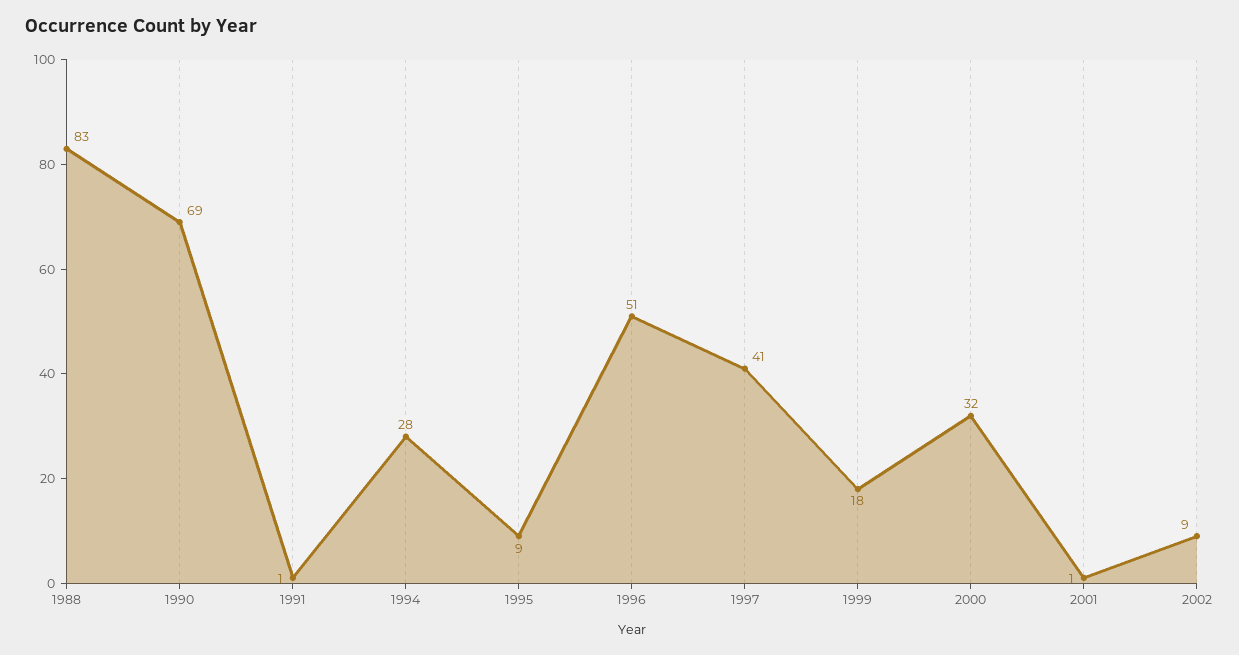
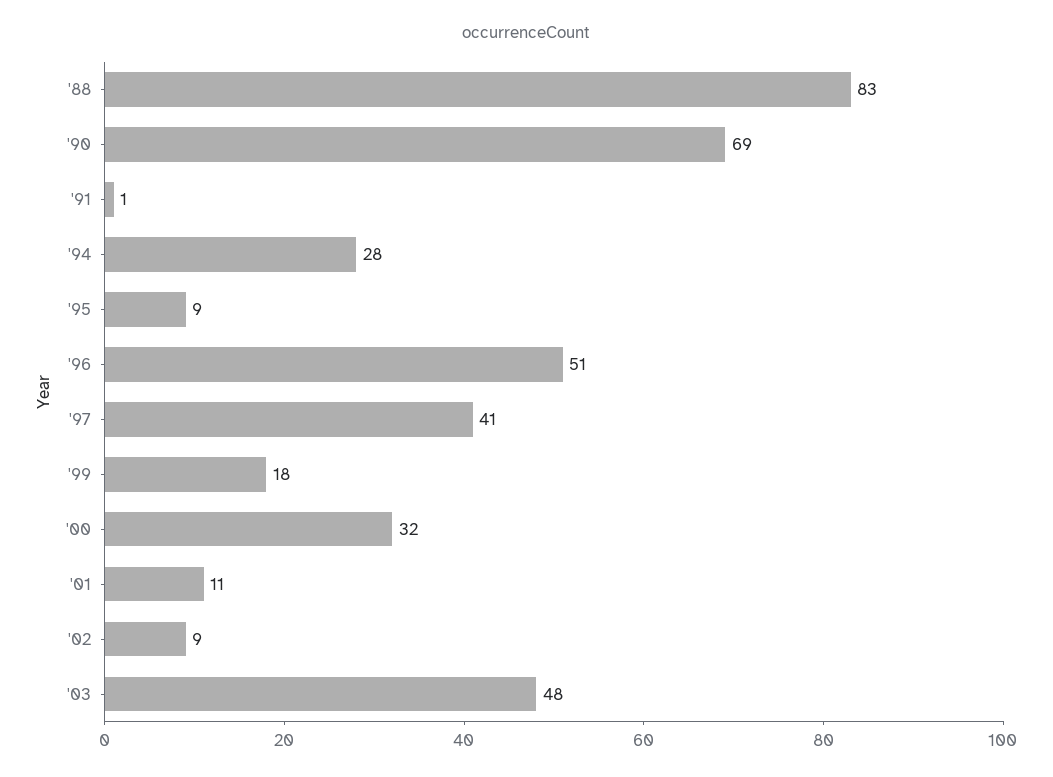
2001: 1 -> 11
'03: none -> 48

